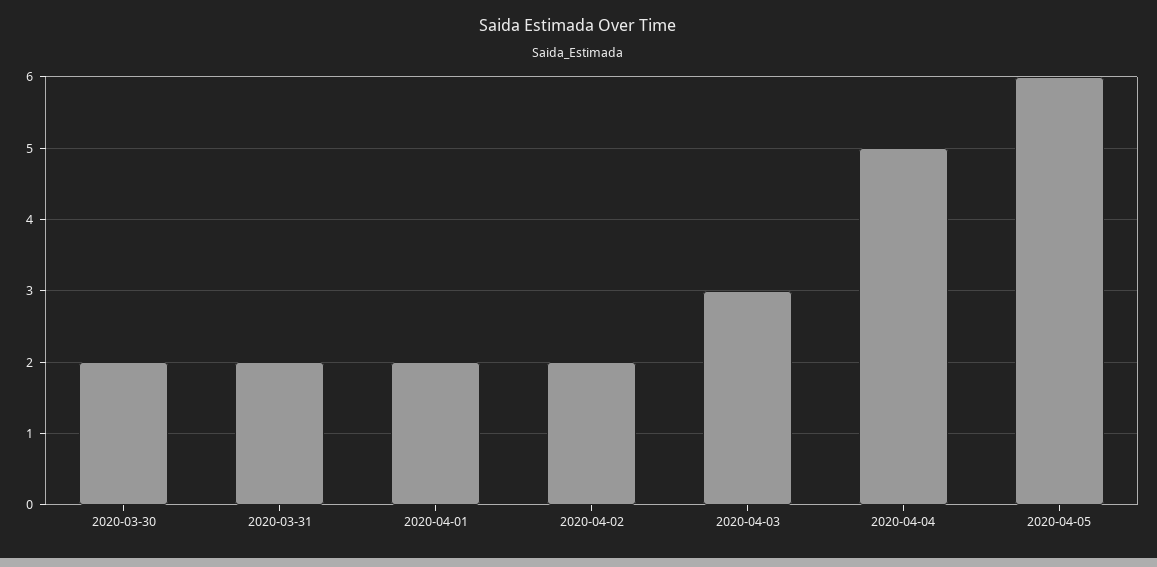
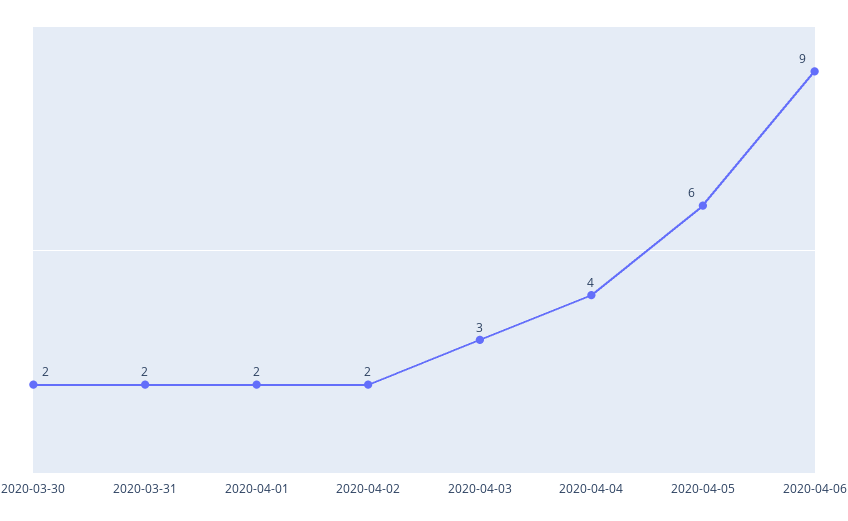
2020-04-04: 5 -> 4
2020-04-06: none -> 9

